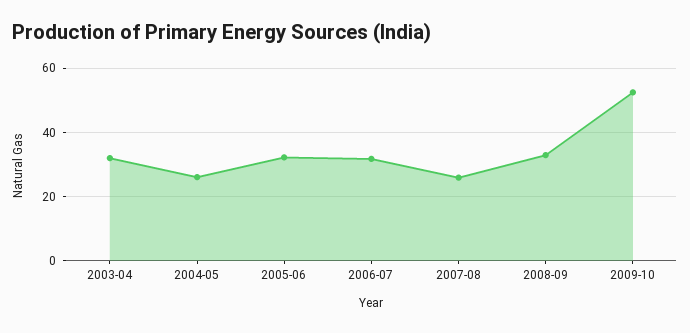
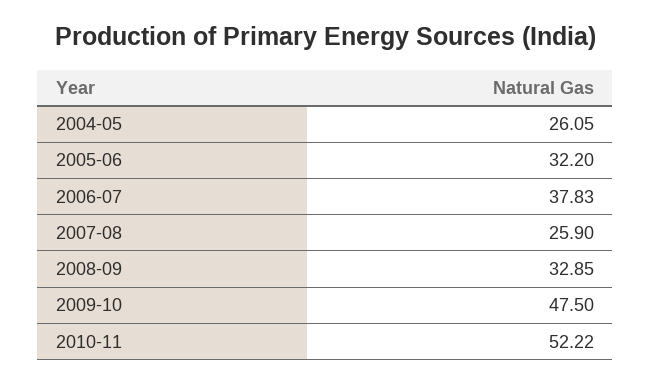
2003-04: 32 -> none
2006-07: 32 -> 37.83
2009-10: 52 -> 47.5
2010-11: none -> 52.22

